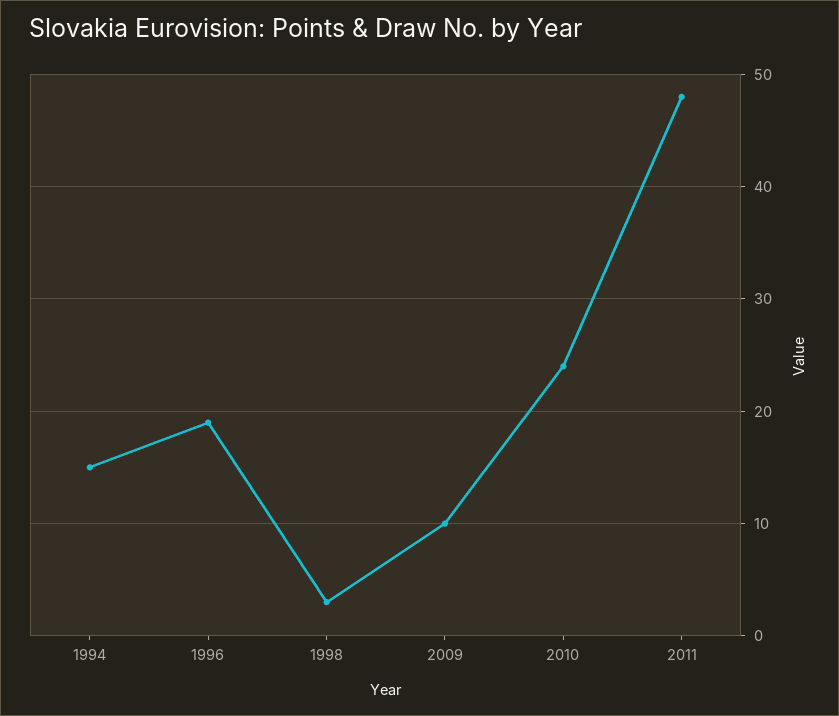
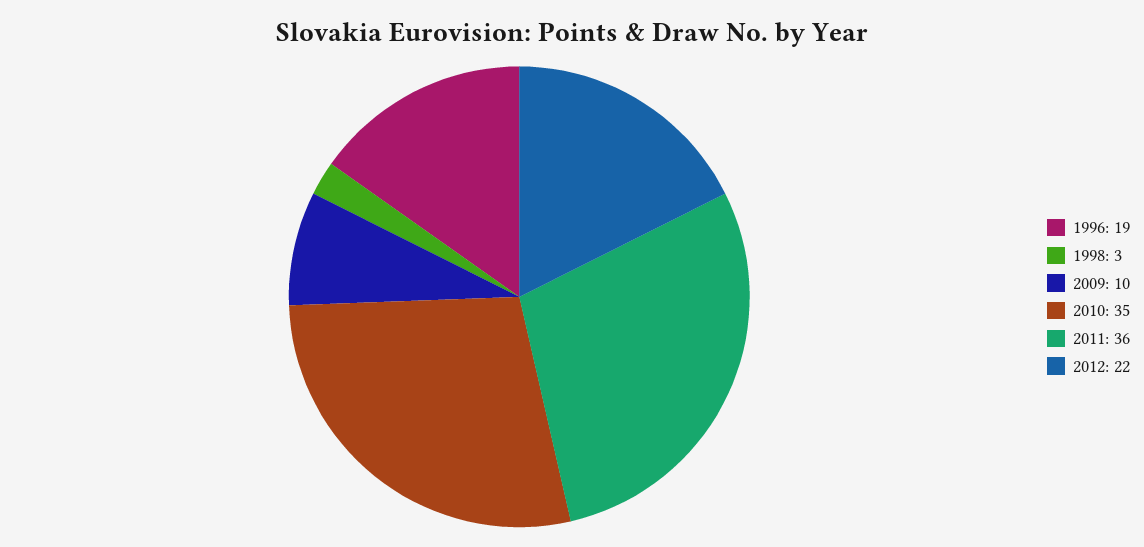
1994: 15 -> none
2010: 24 -> 35
2011: 48 -> 36
2012: none -> 22

